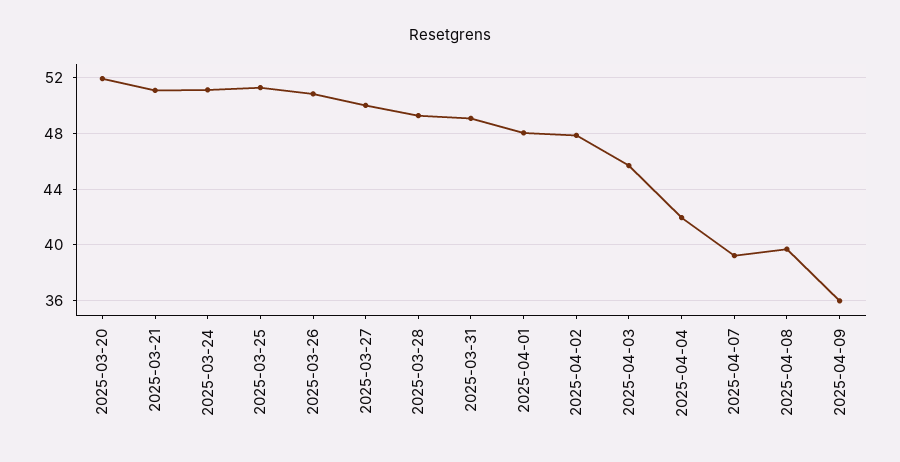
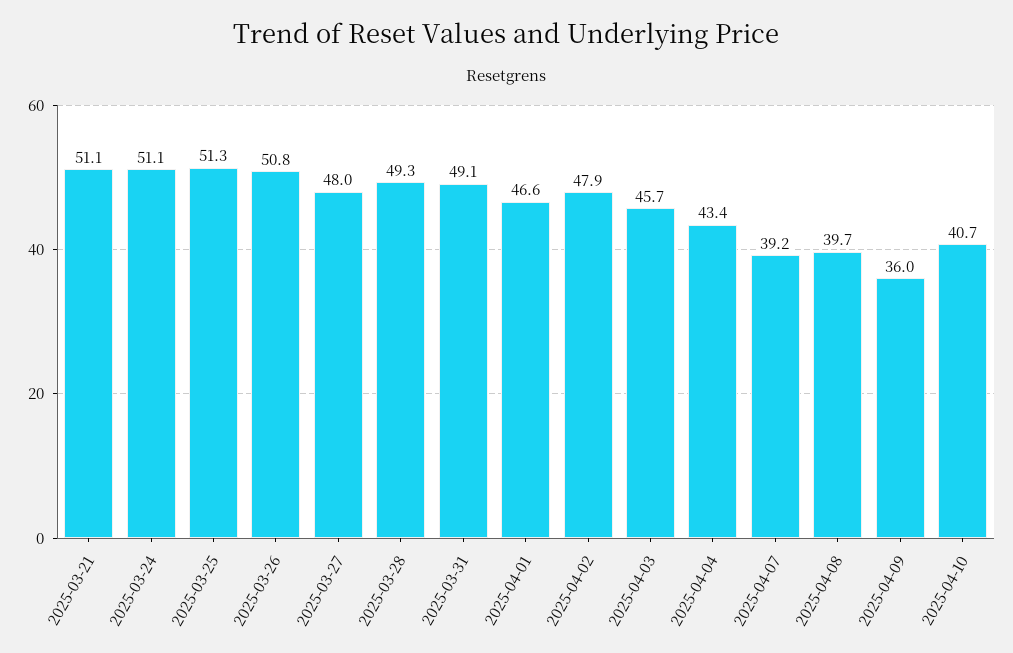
2025-03-20: 52 -> none
2025-03-27: 50 -> 48
2025-04-01: 48 -> 46.6
2025-04-04: 42 -> 43.4
2025-04-10: none -> 40.7

